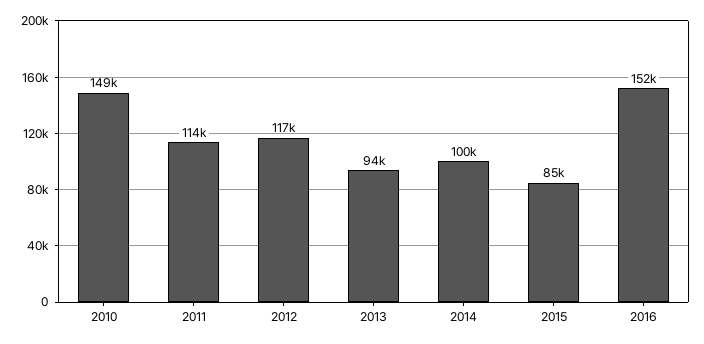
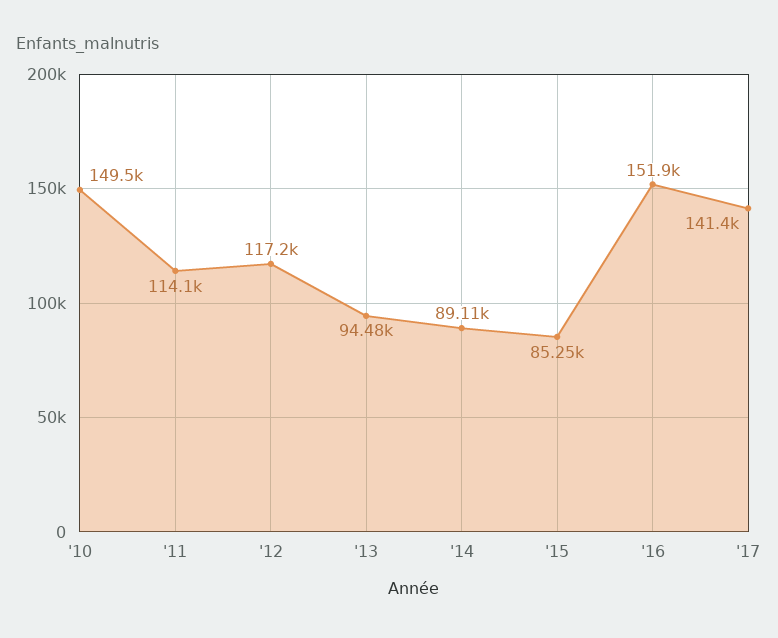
2014: 100000 -> 89110
'17: none -> 141400

